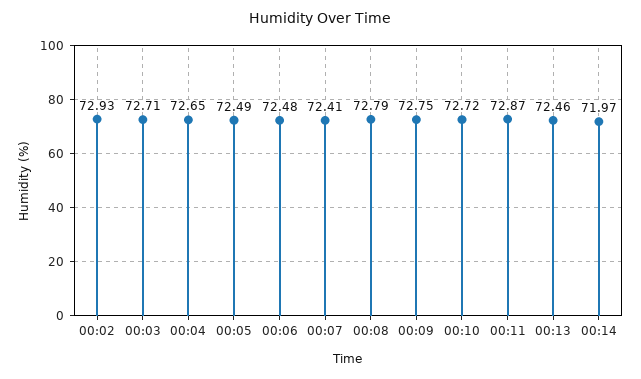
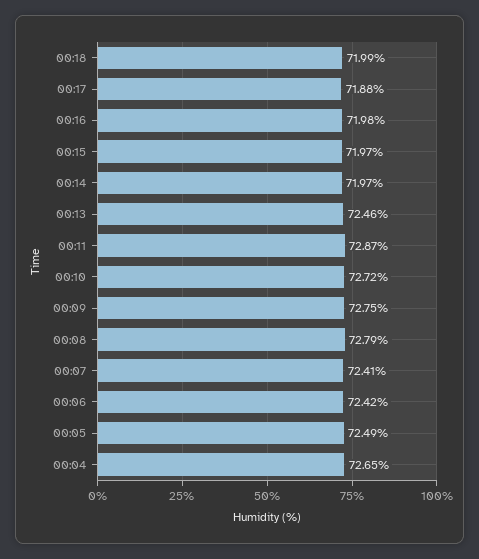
00:02: 72.93 -> none
00:03: 72.71 -> none
00:06: 72.48 -> 72.42
00:18: none -> 71.99
00:17: none -> 71.88
00:16: none -> 71.98
00:15: none -> 71.97

